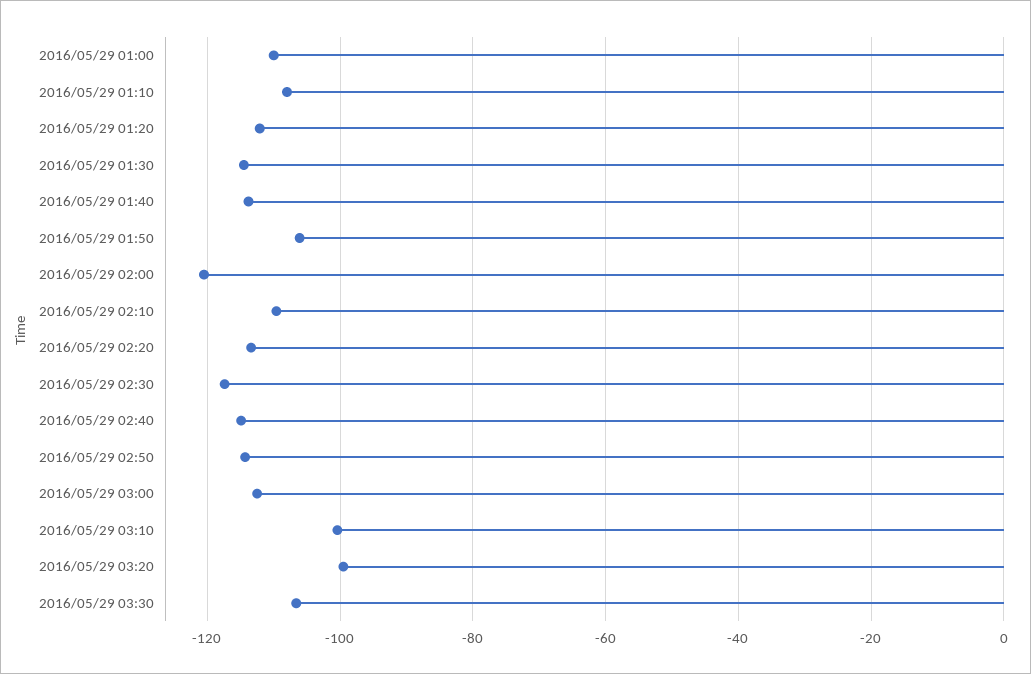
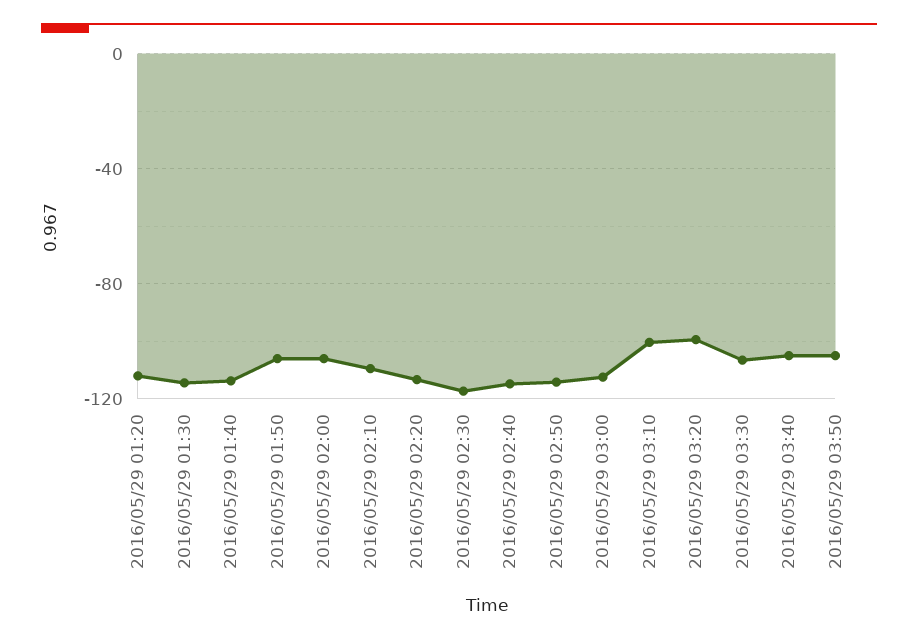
2016/05/29 01:00: -110 -> none
2016/05/29 01:10: -108 -> none
2016/05/29 02:00: -120 -> -105
2016/05/29 03:40: none -> -105
2016/05/29 03:50: none -> -105

